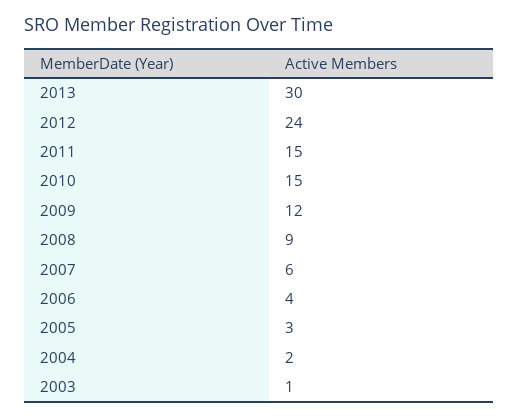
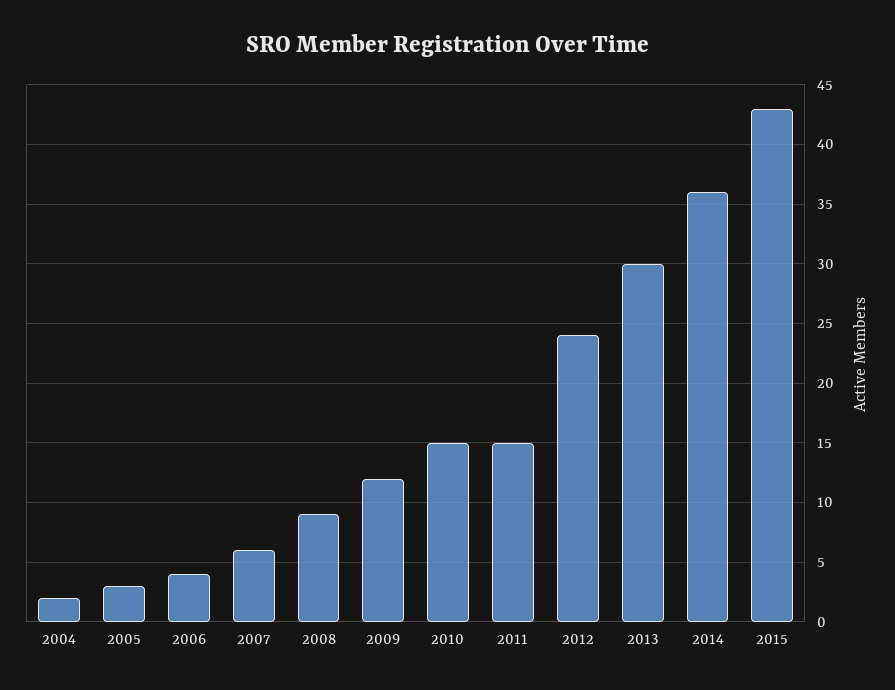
2003: 1 -> none
2014: none -> 36
2015: none -> 43

